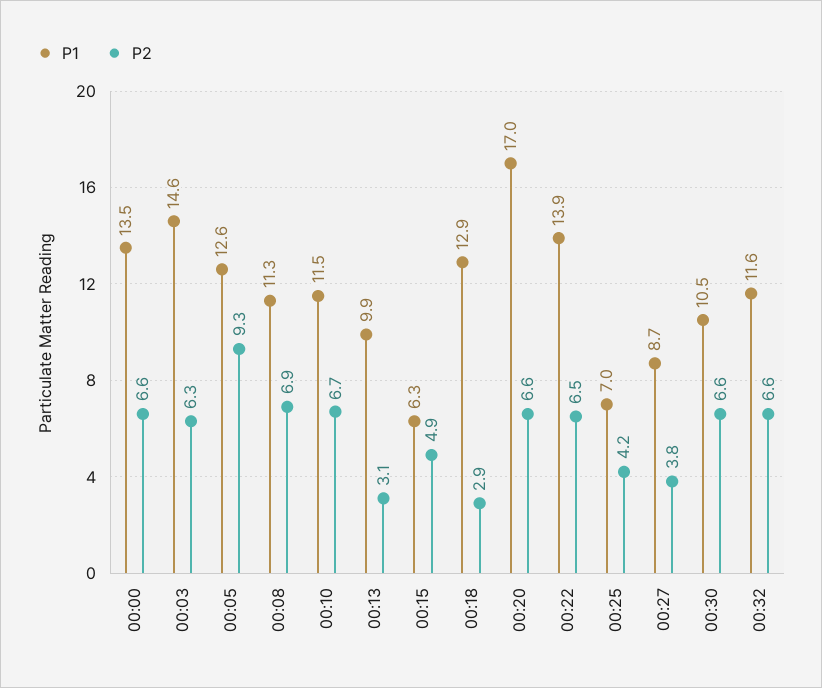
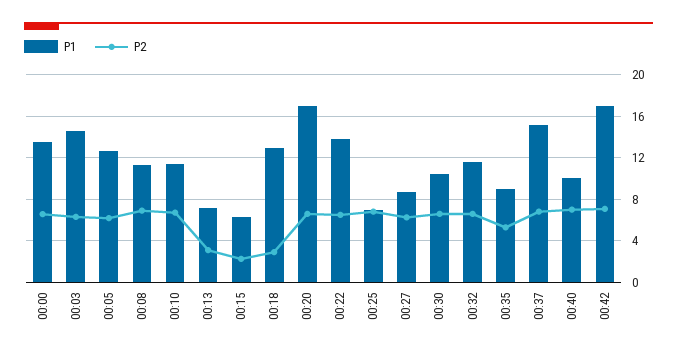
P2, 00:05: 9.3 -> 6
P1, 00:13: 9.9 -> 7
P2, 00:15: 4.9 -> 2
P2, 00:25: 4.2 -> 7
P2, 00:27: 3.8 -> 6
P1, 00:35: none -> 9
P2, 00:35: none -> 5
P1, 00:37: none -> 15
P2, 00:37: none -> 7
P1, 00:40: none -> 10
P2, 00:40: none -> 7
P1, 00:42: none -> 17
P2, 00:42: none -> 7

